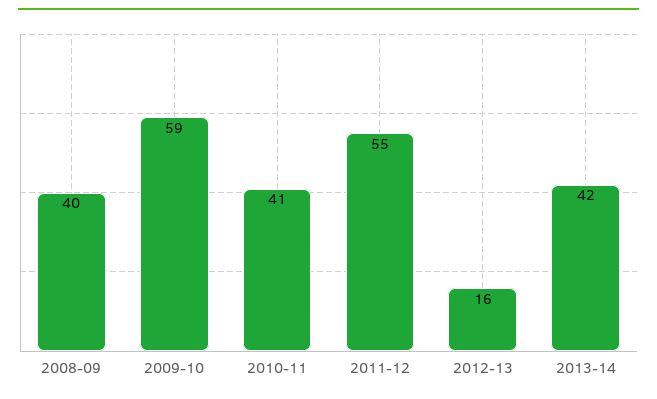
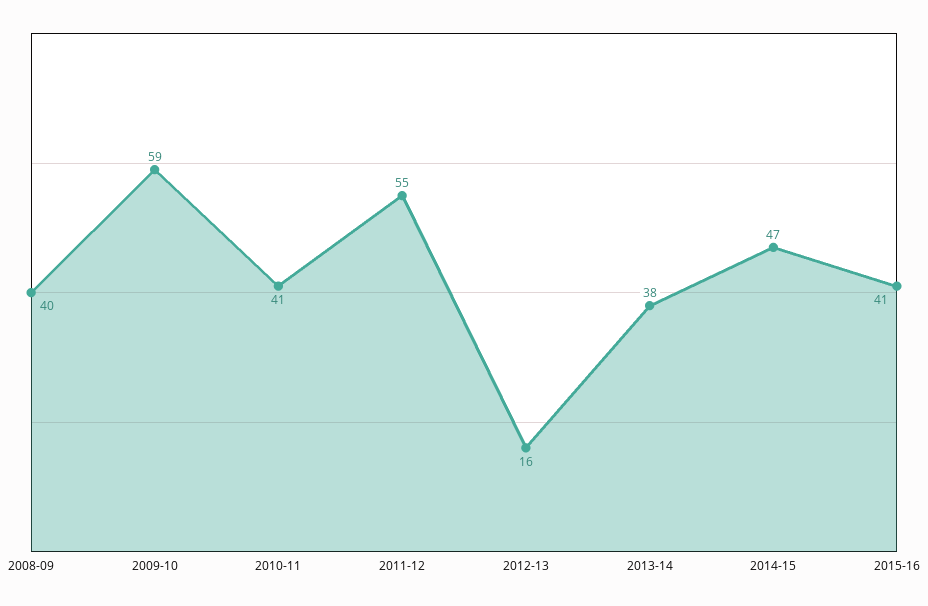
2013-14: 42 -> 38
2014-15: none -> 47
2015-16: none -> 41

